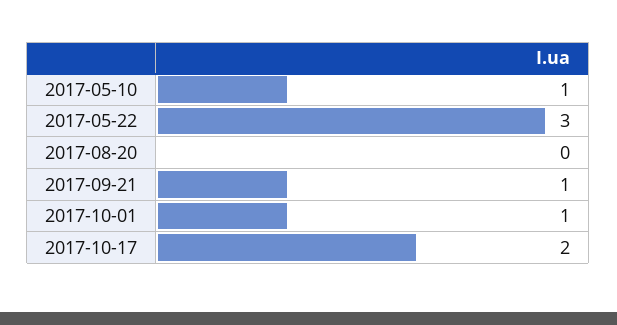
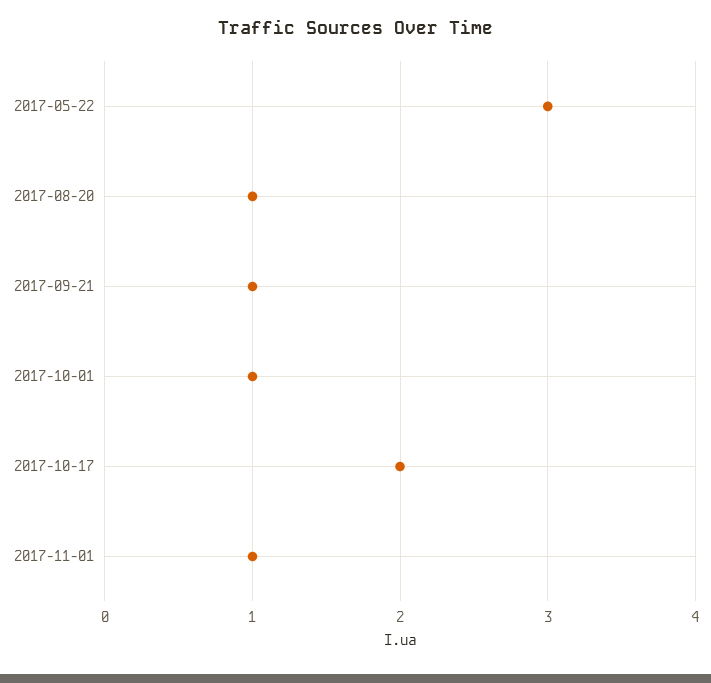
2017-05-10: 1 -> none
2017-08-20: 0 -> 1
2017-11-01: none -> 1

